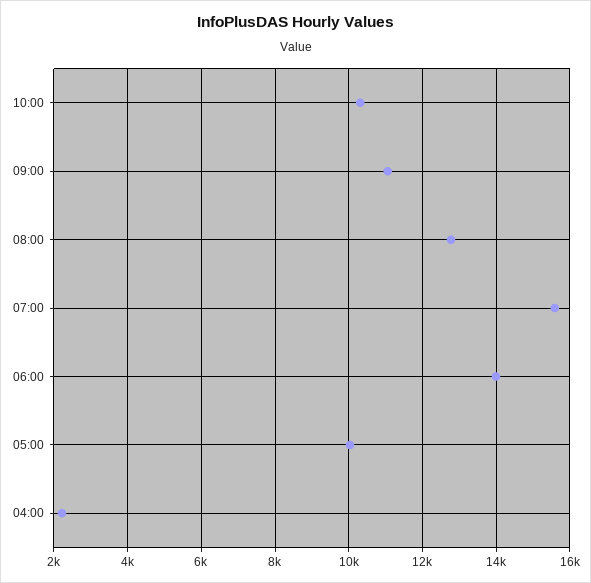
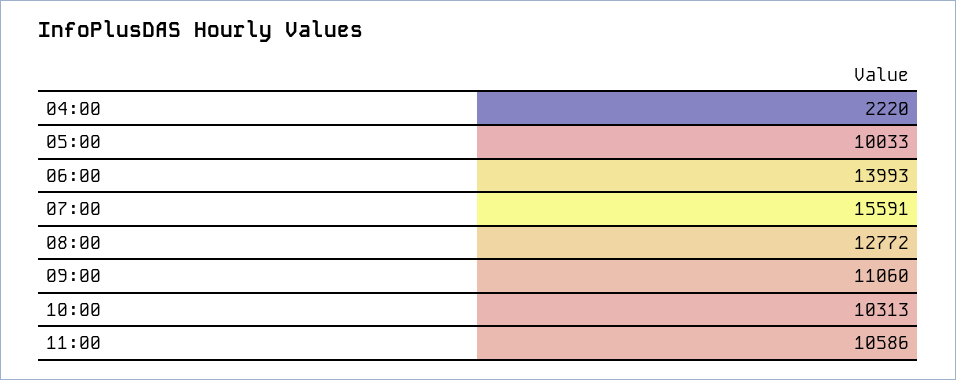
11:00: none -> 10586

